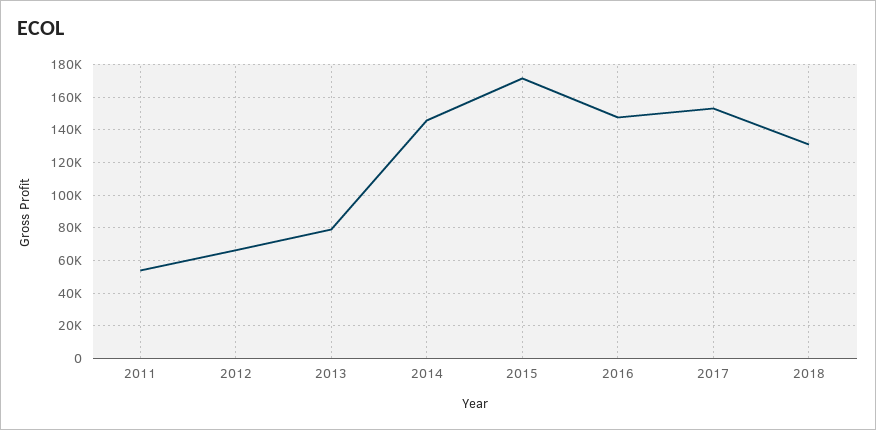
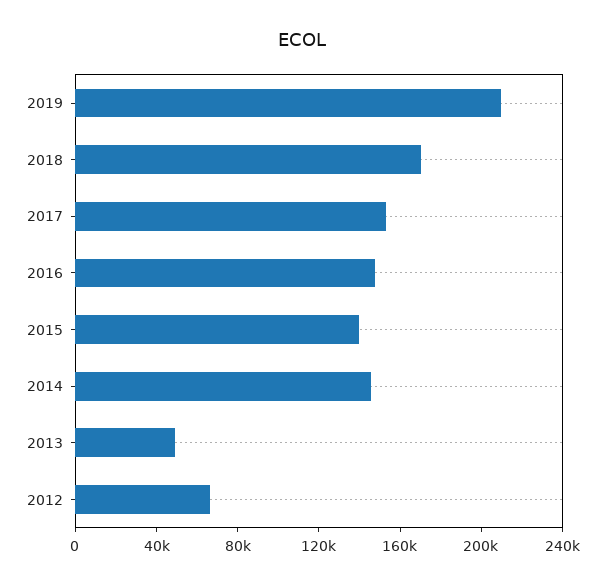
2011: 55000 -> none
2013: 80000 -> 50000
2015: 170000 -> 140000
2018: 130000 -> 170000
2019: none -> 210000

